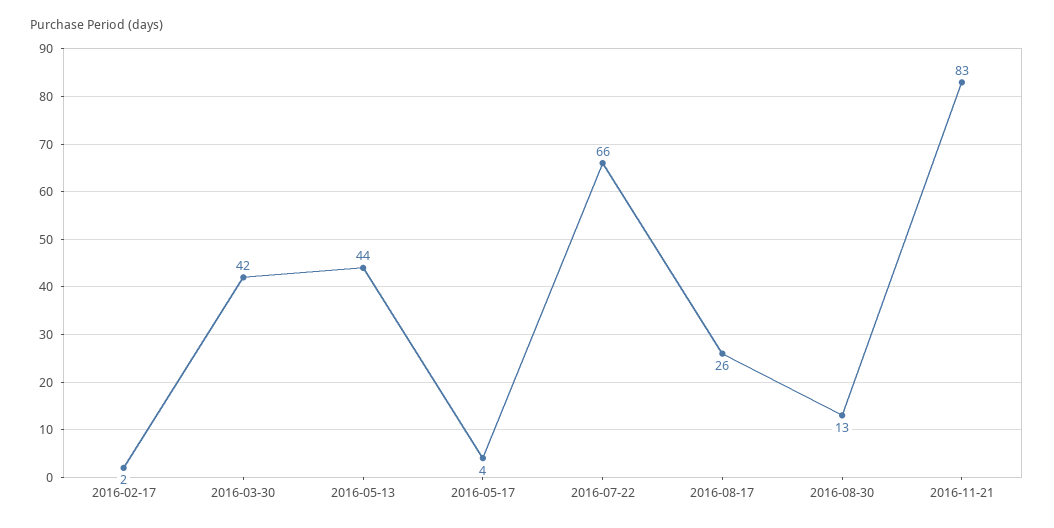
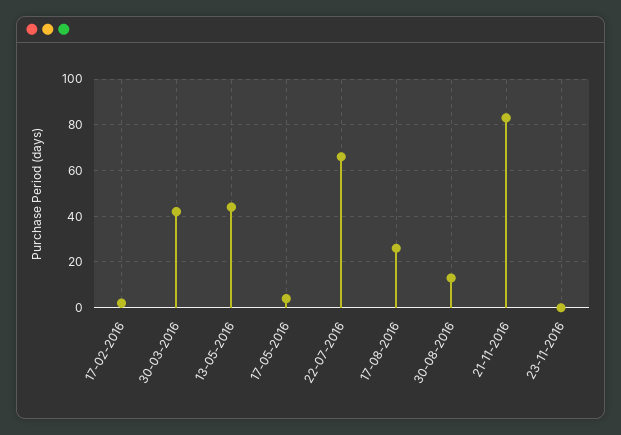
23-11-2016: none -> 0

